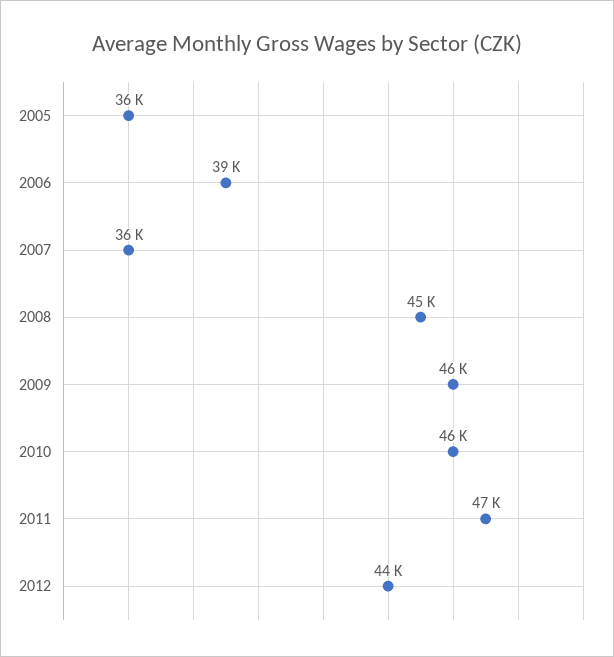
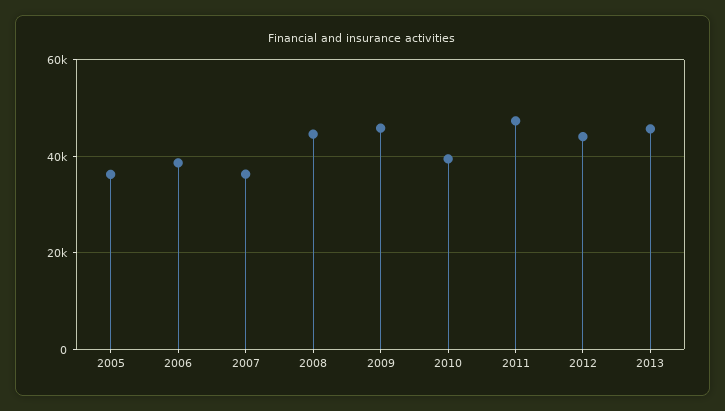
2010: 46000 -> 40000
2013: none -> 46000

